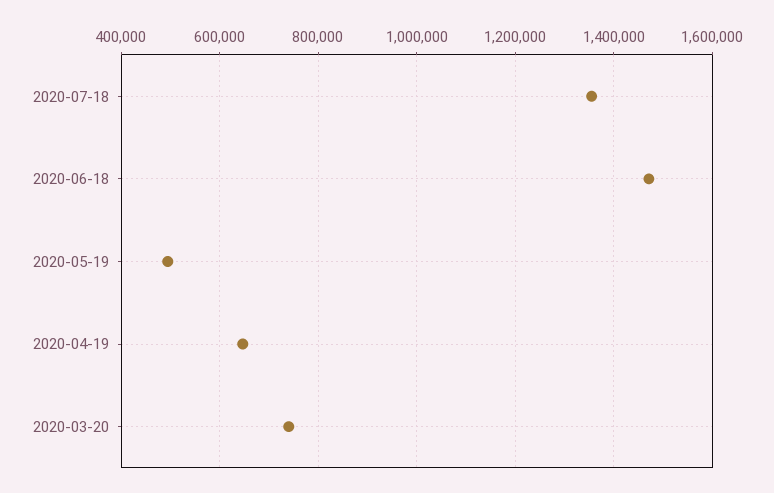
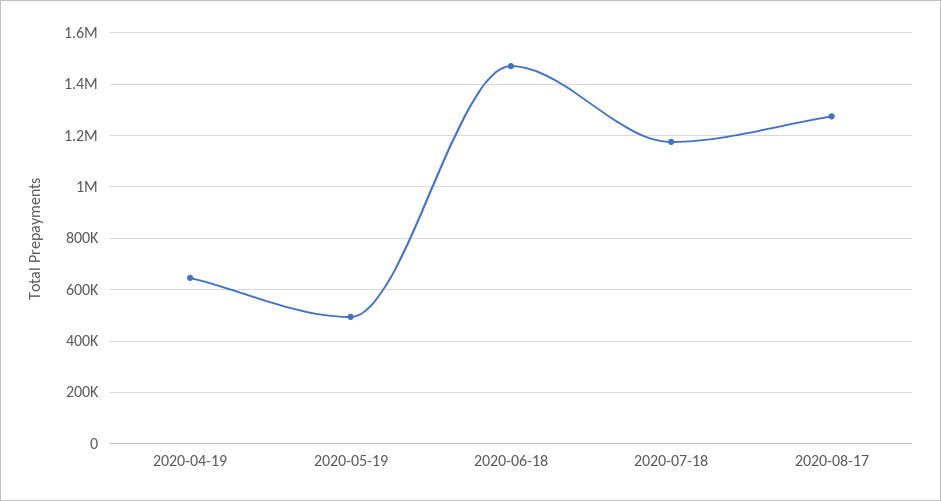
2020-07-18: 1360000 -> 1175000
2020-03-20: 740000 -> none
2020-08-17: none -> 1275000

